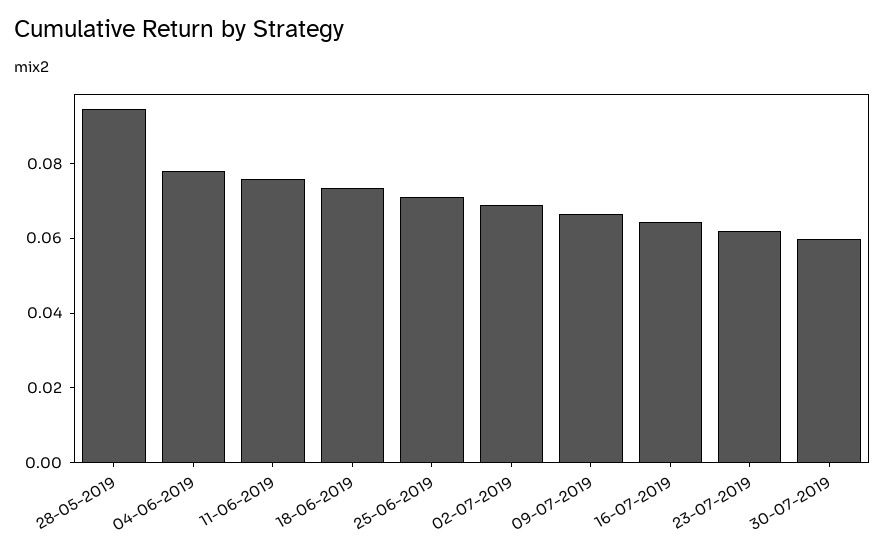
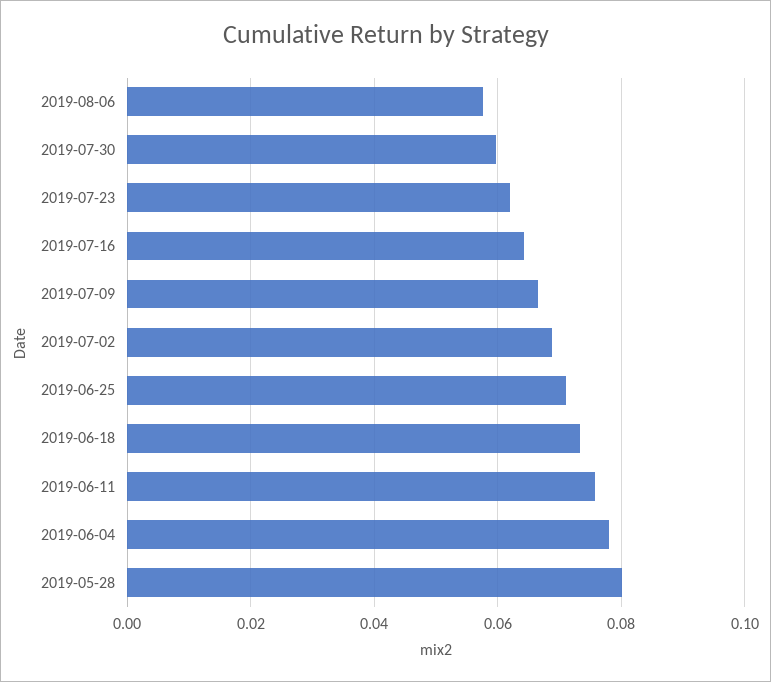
28-05-2019: 0.095 -> 0.08
2019-08-06: none -> 0.058

